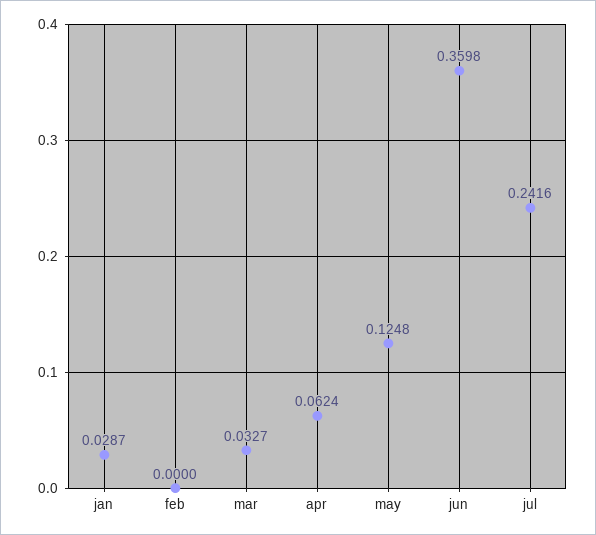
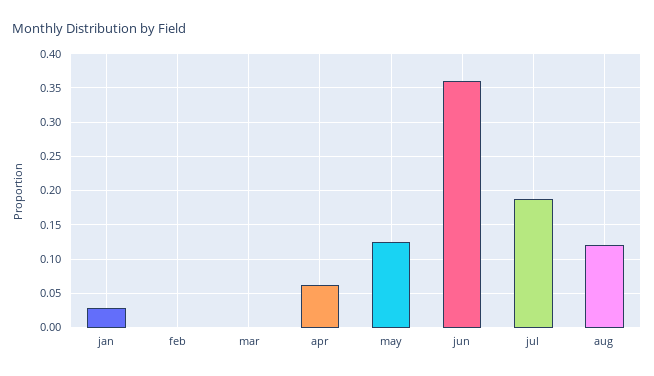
mar: 0.0327 -> 0
jul: 0.2416 -> 0.19
aug: none -> 0.12

